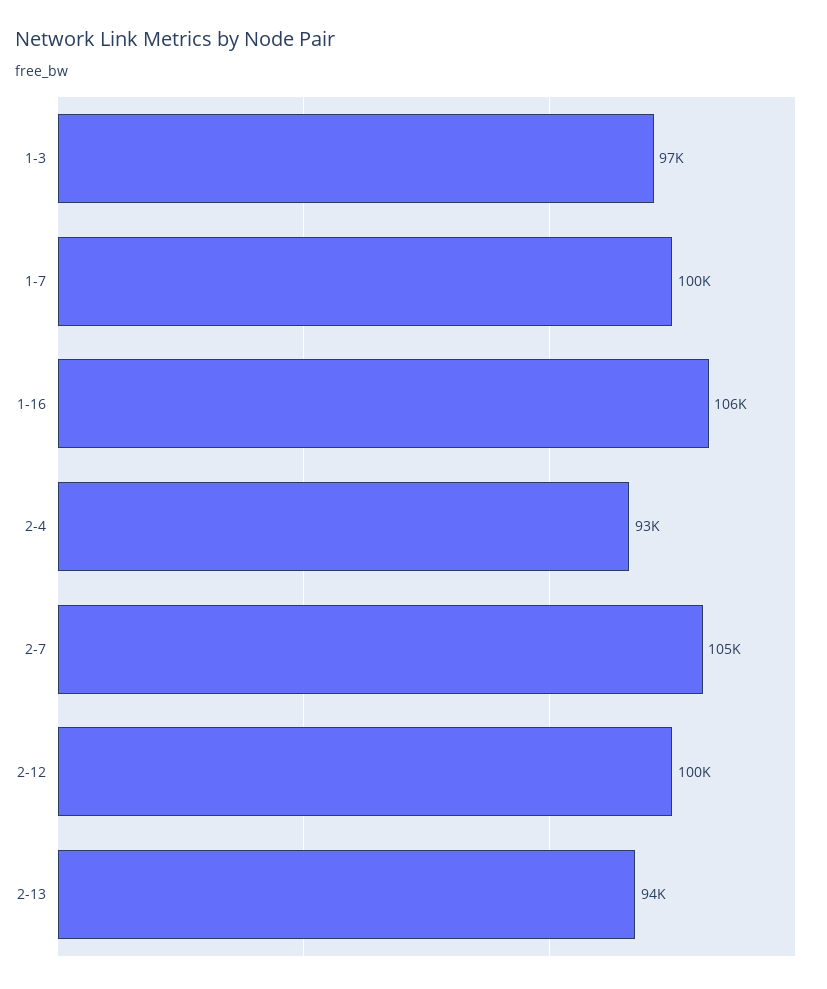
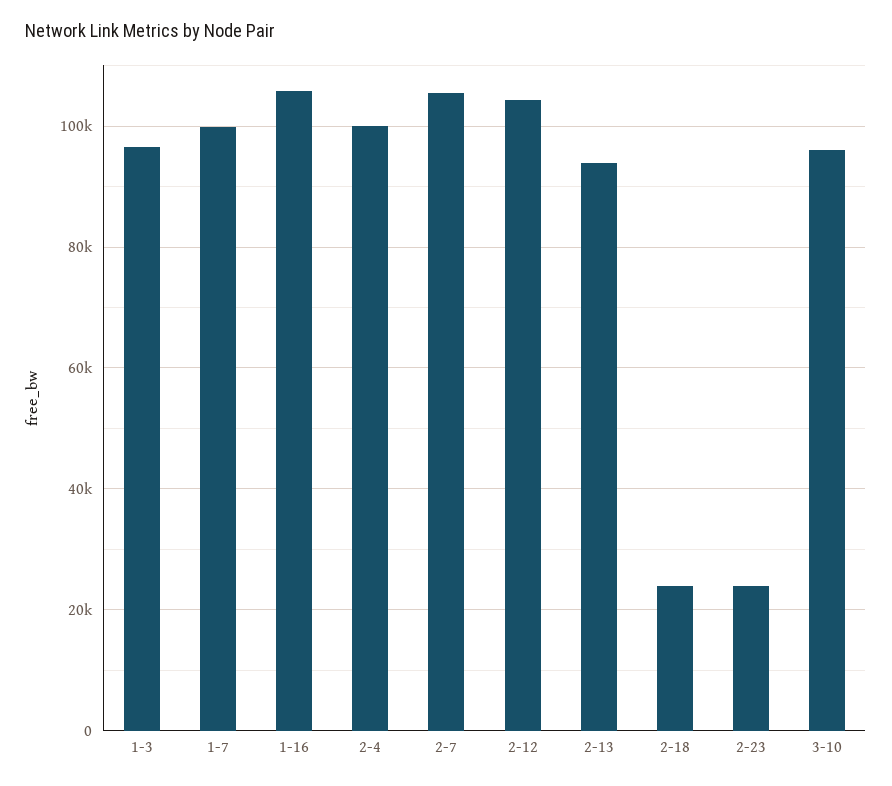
2-4: 93000 -> 100000
2-12: 100000 -> 104000
2-18: none -> 24000
2-23: none -> 24000
3-10: none -> 96000

